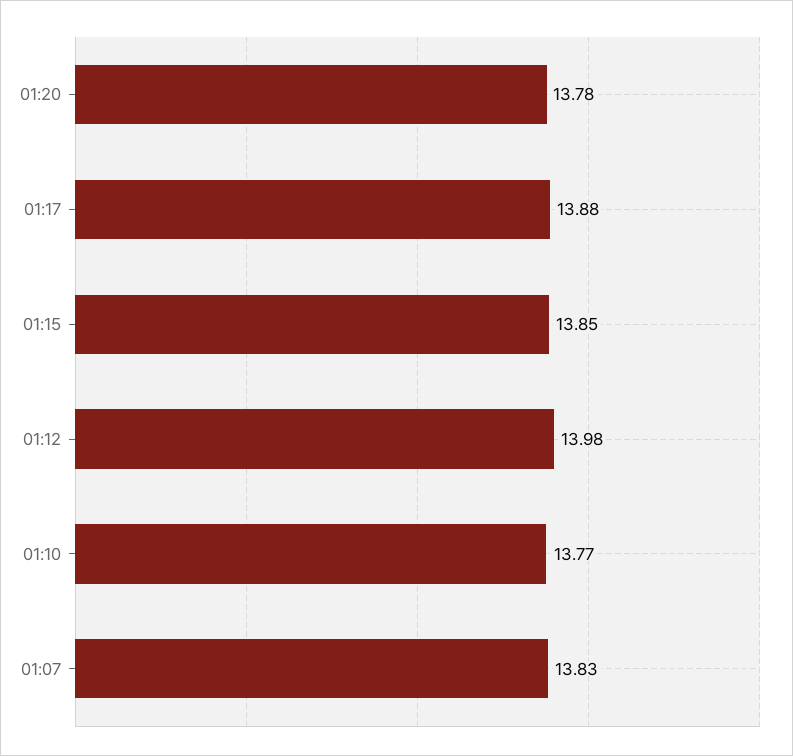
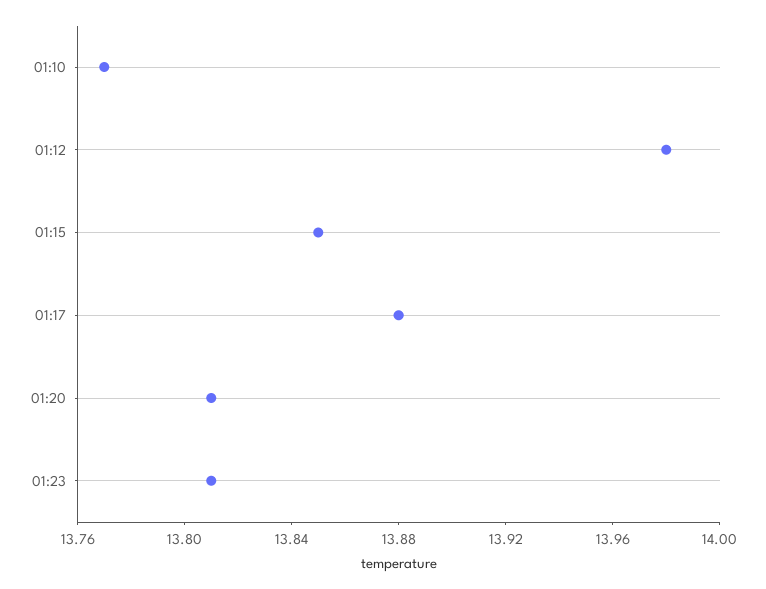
01:20: 13.78 -> 13.81
01:07: 13.83 -> none
01:23: none -> 13.81

